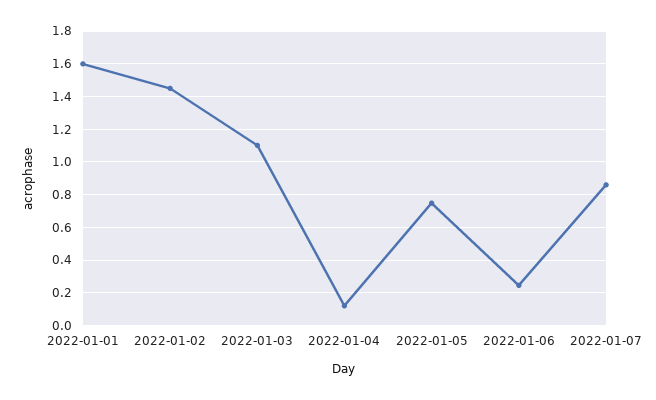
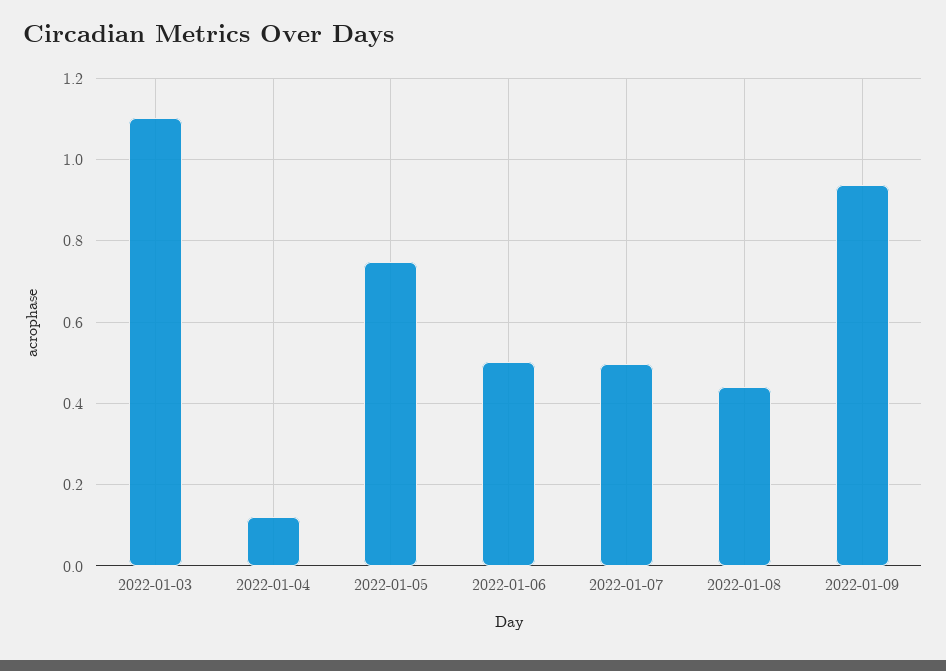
2022-01-01: 1.6 -> none
2022-01-02: 1.45 -> none
2022-01-06: 0.25 -> 0.5
2022-01-07: 0.85 -> 0.5
2022-01-08: none -> 0.44
2022-01-09: none -> 0.94

